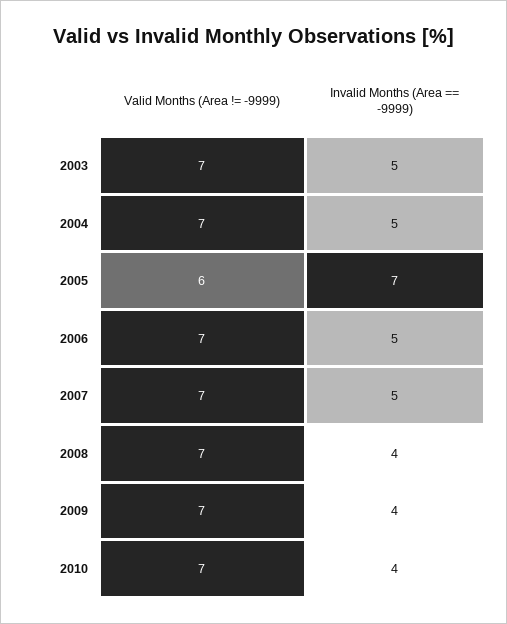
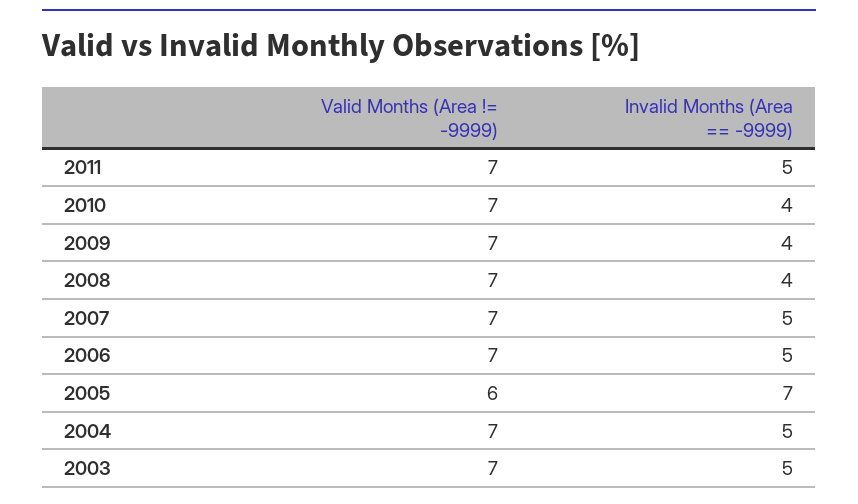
Valid Months (Area != -9999), 2011: none -> 7
Invalid Months (Area == -9999), 2011: none -> 5

